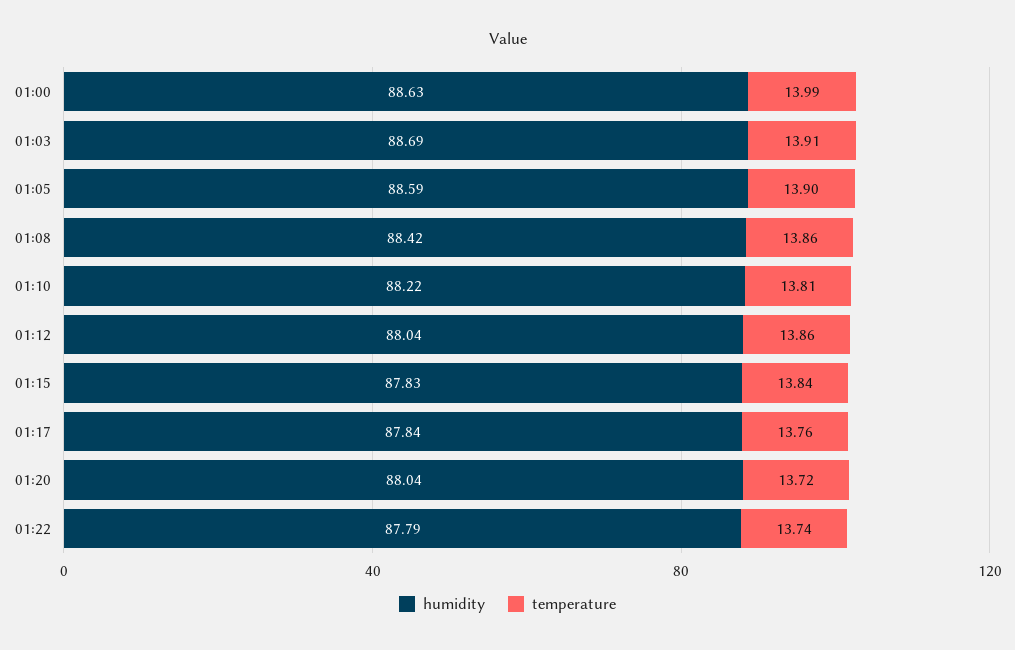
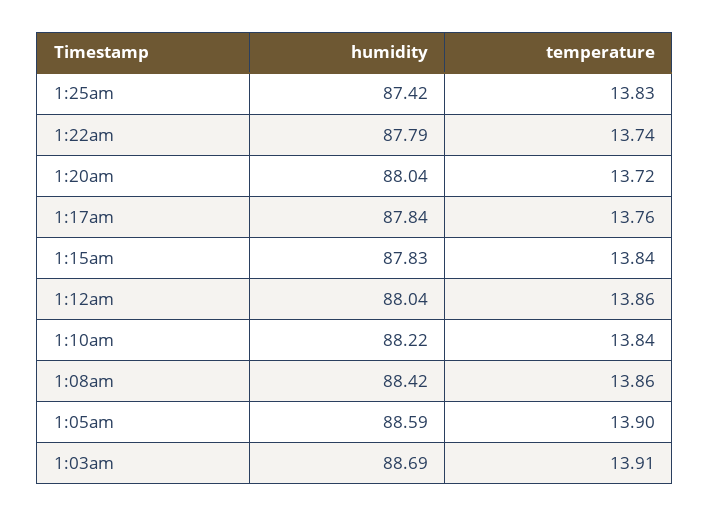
humidity, 01:00: 88.63 -> none
temperature, 01:00: 13.99 -> none
temperature, 01:10: 13.81 -> 13.84
humidity, 1:25am: none -> 87.42
temperature, 1:25am: none -> 13.83

